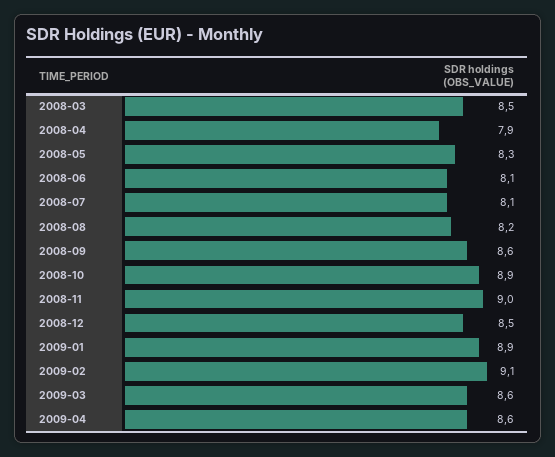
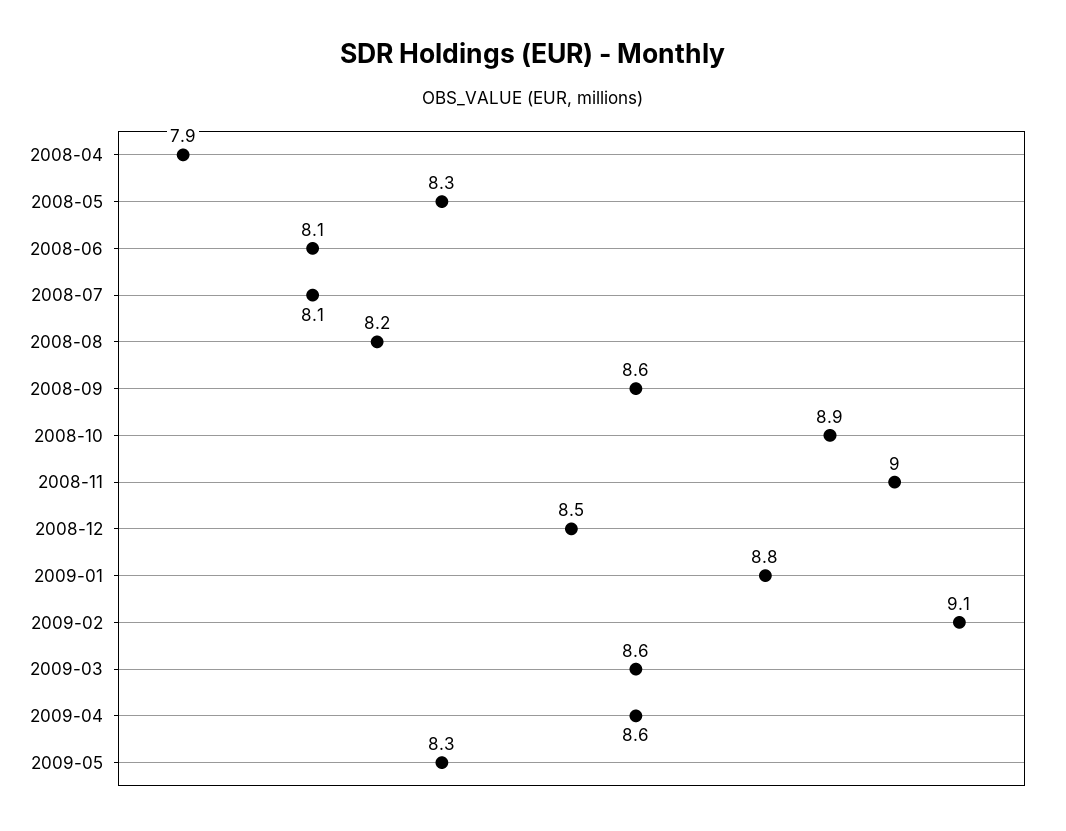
2008-03: 8.5 -> none
2009-01: 8.9 -> 8.8
2009-05: none -> 8.3

